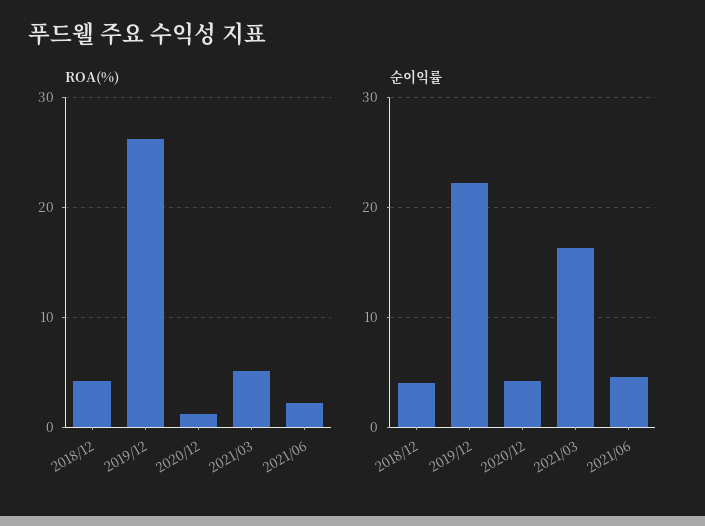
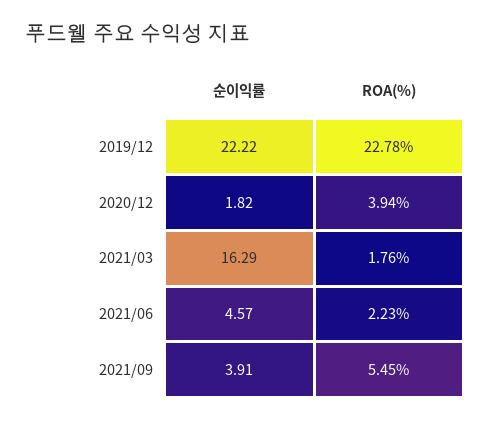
ROA(%), 2018/12: 4 -> none
ROA(%), 2019/12: 26 -> 22.78
ROA(%), 2020/12: 1 -> 3.94
ROA(%), 2021/03: 5 -> 1.76
순이익률, 2018/12: 4 -> none
순이익률, 2020/12: 4 -> 1.82
순이익률, 2021/09: none -> 3.91
ROA(%), 2021/09: none -> 5.45

